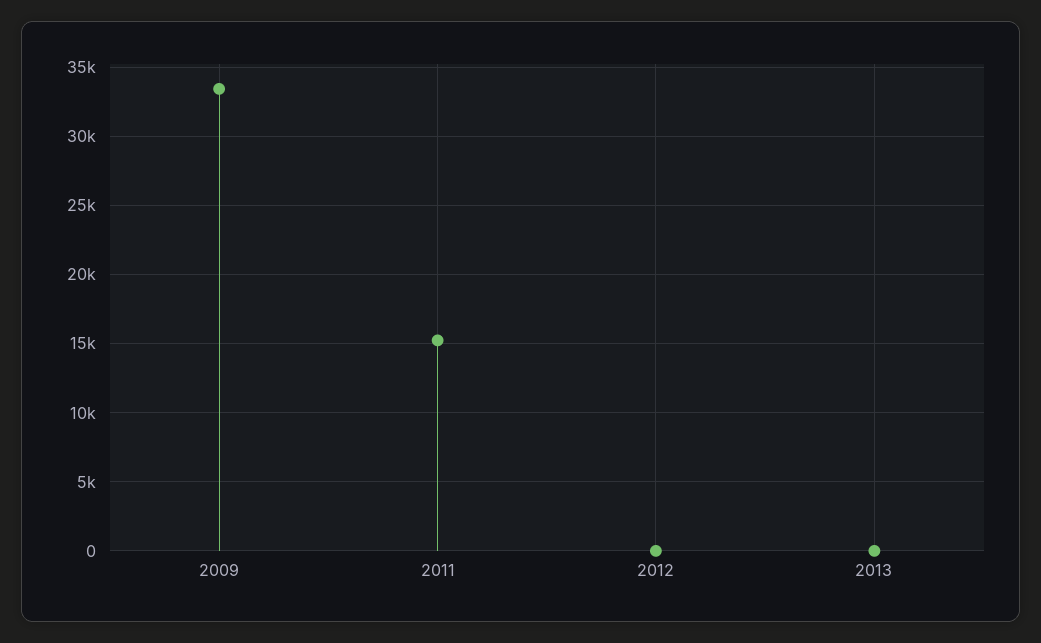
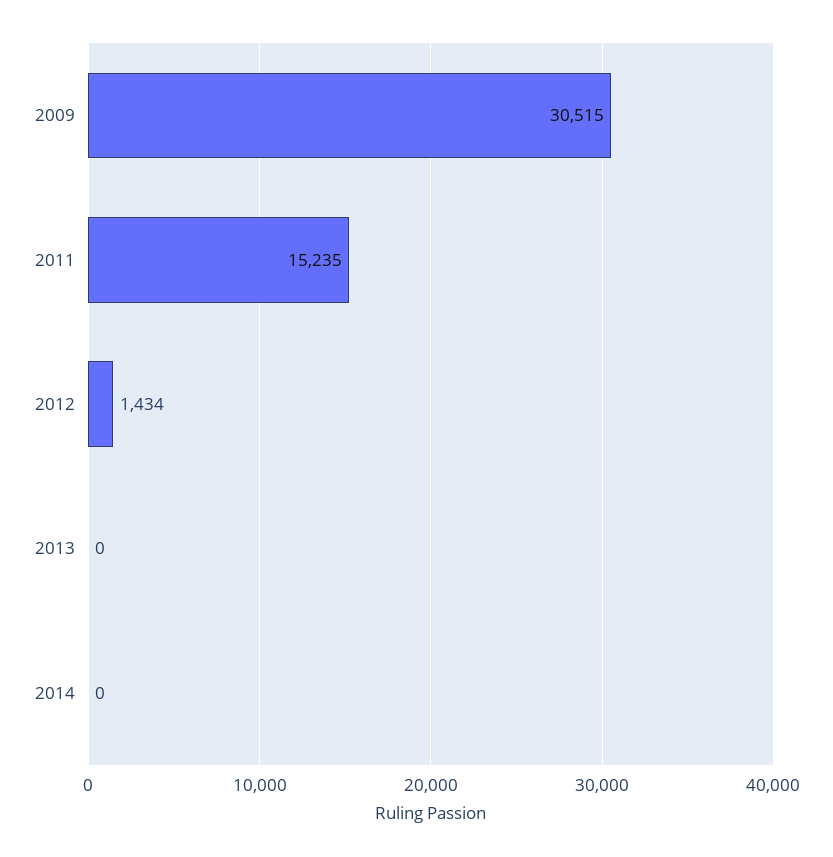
2009: 33500 -> 30515
2012: 0 -> 1434
2014: none -> 0

